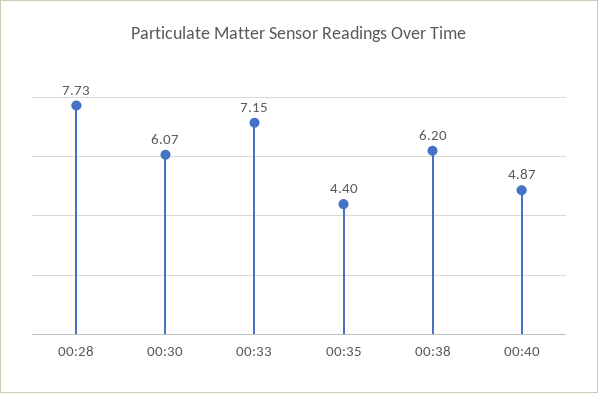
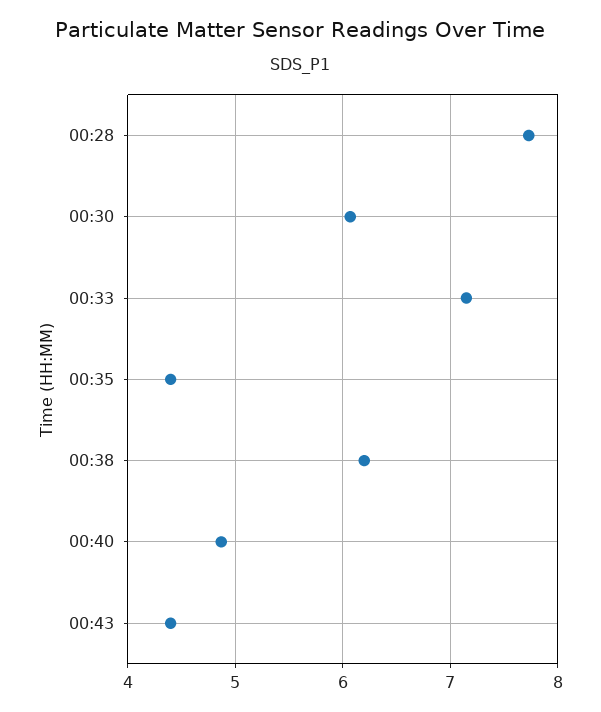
00:43: none -> 4.4

